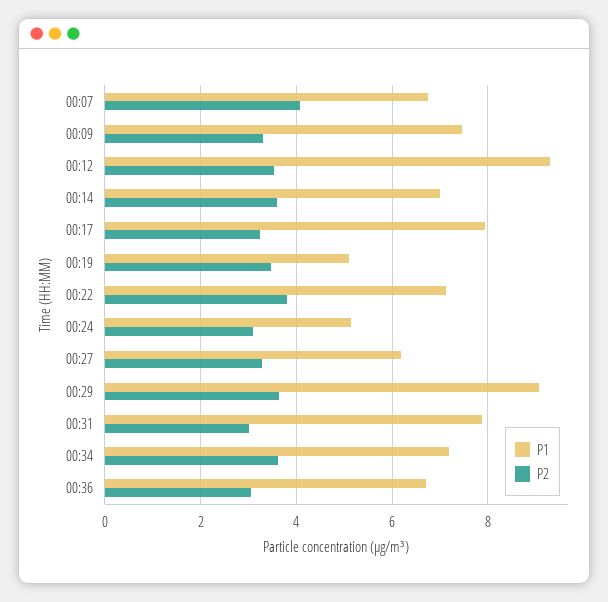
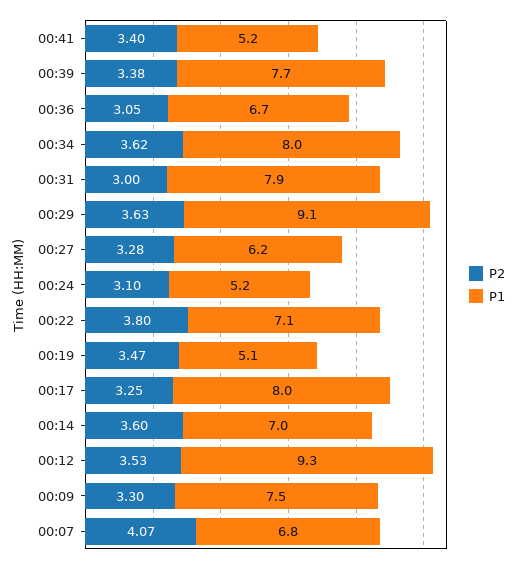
P1, 00:34: 7.2 -> 8
P2, 00:41: none -> 3.4
P1, 00:41: none -> 5.2
P2, 00:39: none -> 3.38
P1, 00:39: none -> 7.7

